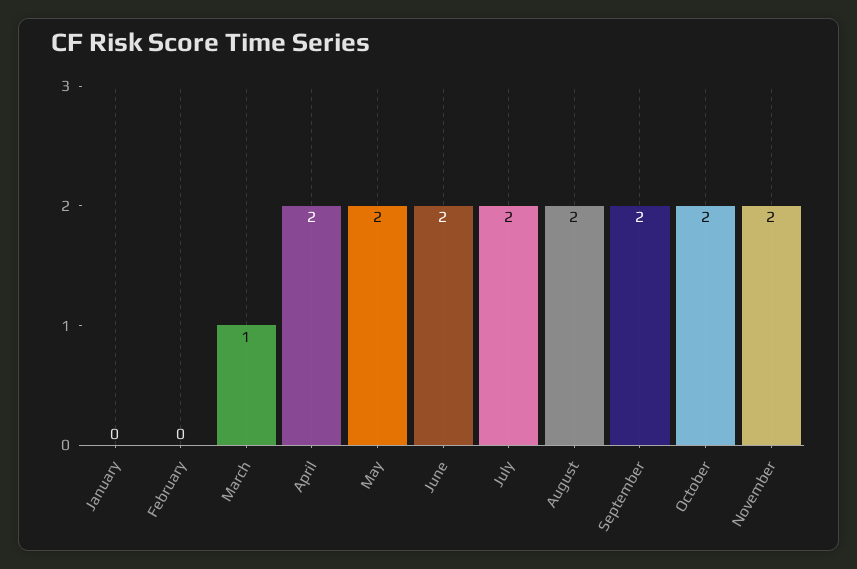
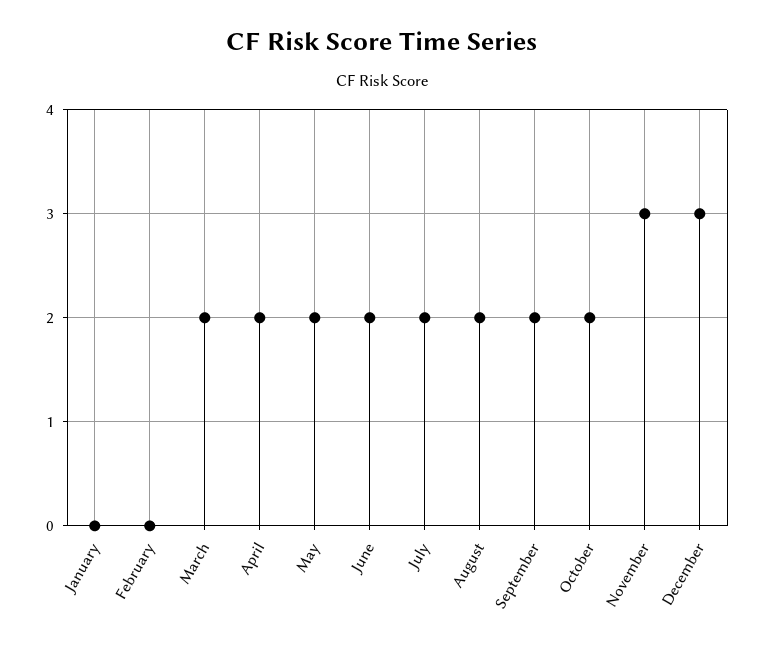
March: 1 -> 2
November: 2 -> 3
December: none -> 3

